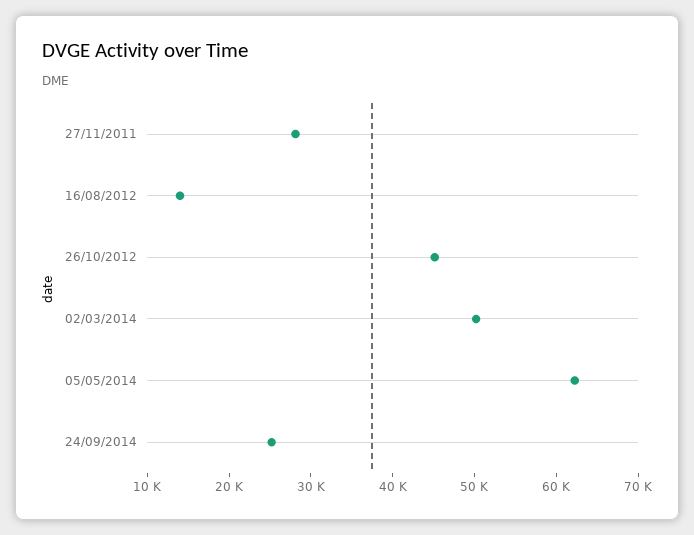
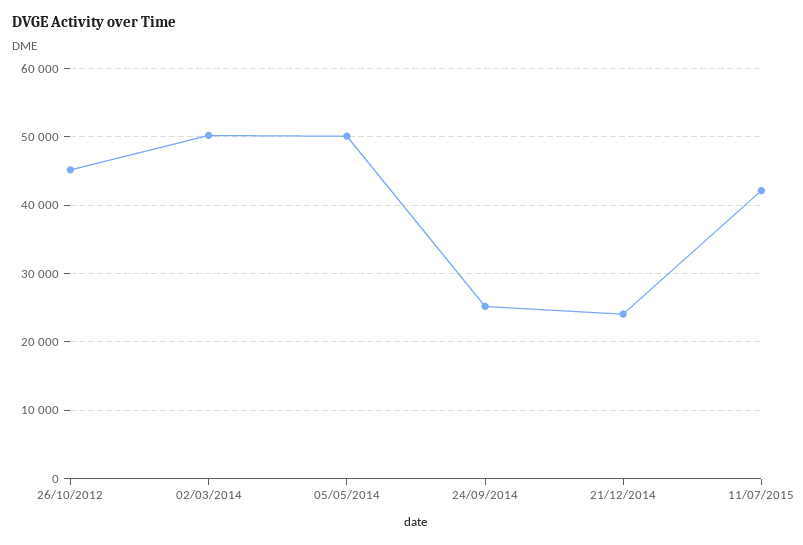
27/11/2011: 28000 -> none
16/08/2012: 14000 -> none
05/05/2014: 62000 -> 50000
21/12/2014: none -> 24000
11/07/2015: none -> 42000

